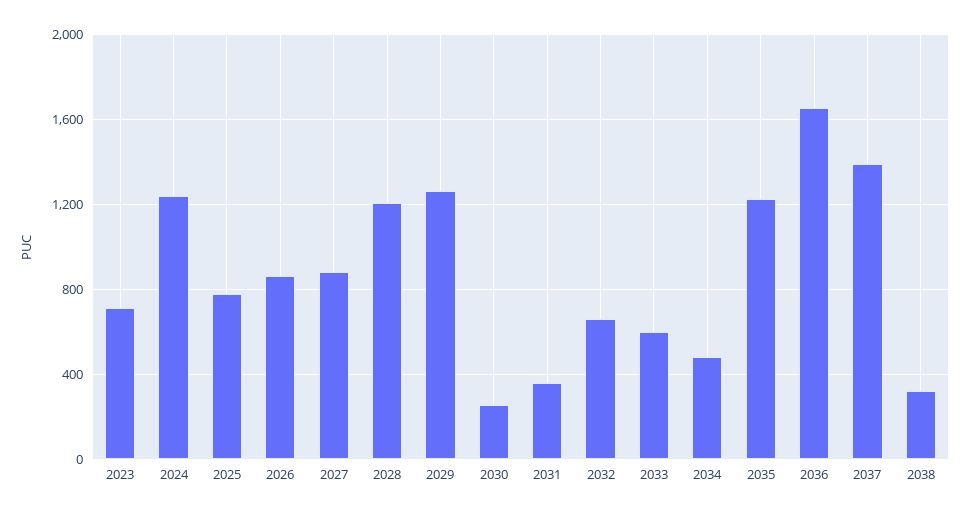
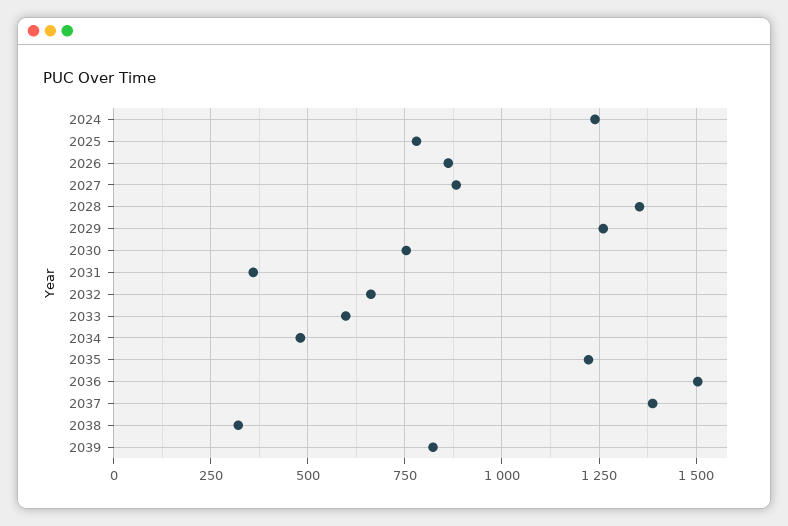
2023: 700 -> none
2028: 1200 -> 1350
2030: 250 -> 750
2036: 1650 -> 1500
2039: none -> 825

